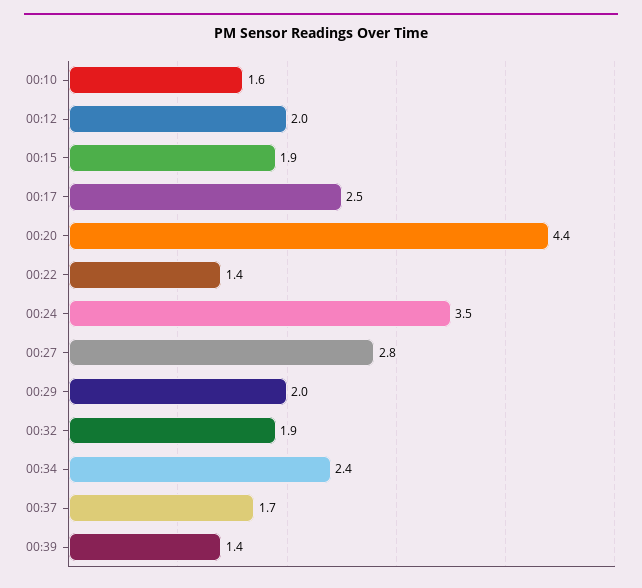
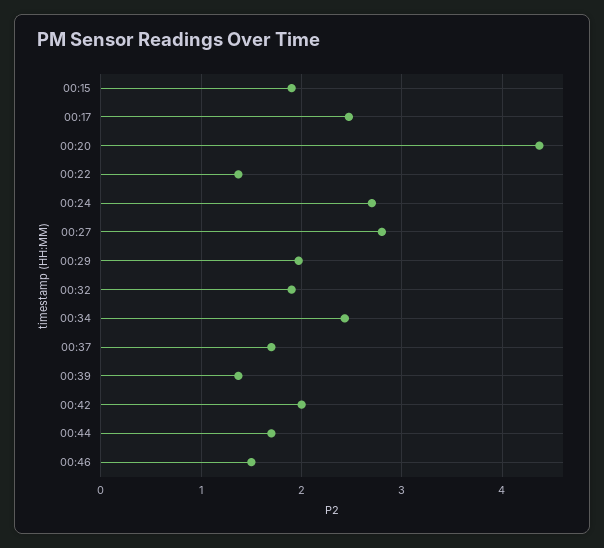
00:10: 1.6 -> none
00:12: 2 -> none
00:24: 3.5 -> 2.7
00:42: none -> 2
00:44: none -> 1.7
00:46: none -> 1.5

